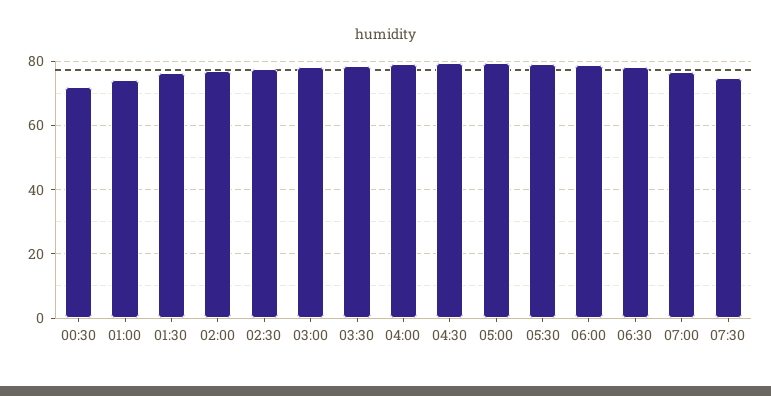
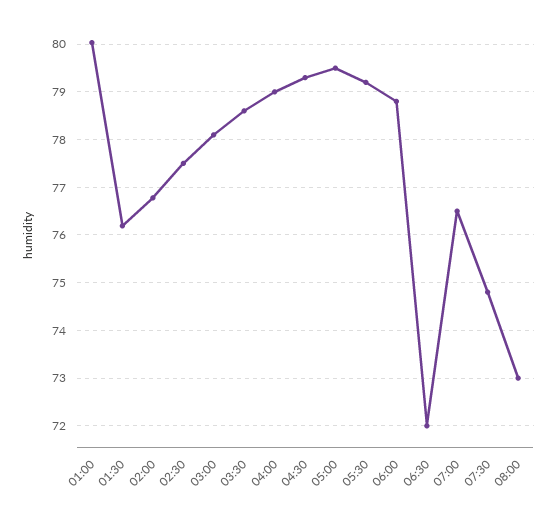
00:30: 72 -> none
01:00: 74 -> 80
06:30: 78 -> 72
08:00: none -> 73

